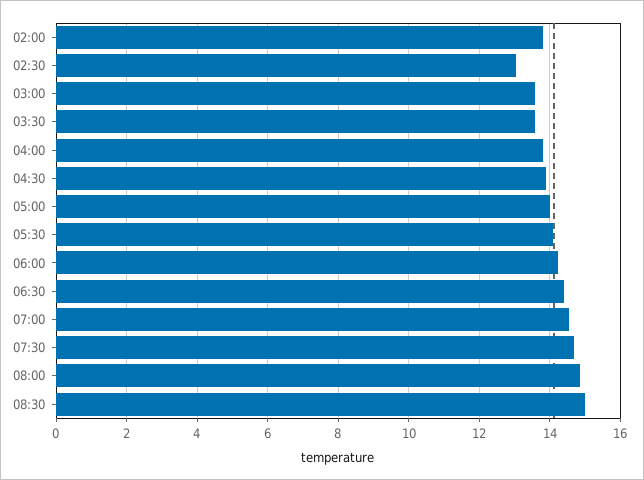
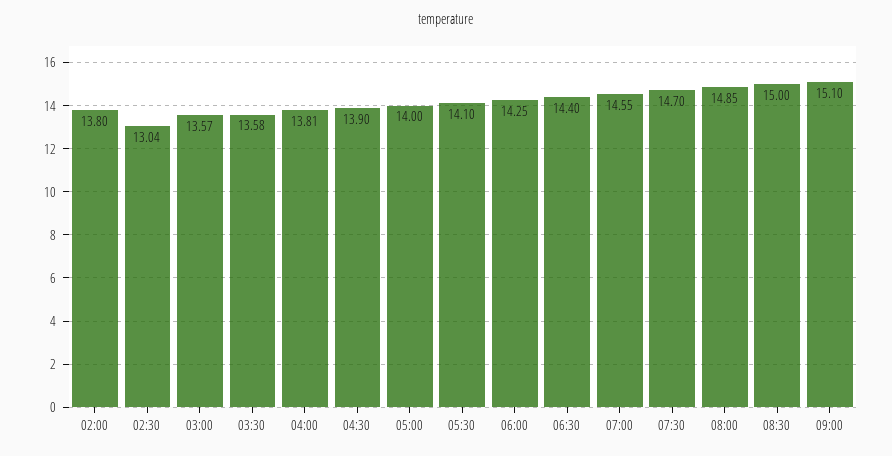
09:00: none -> 15.1

